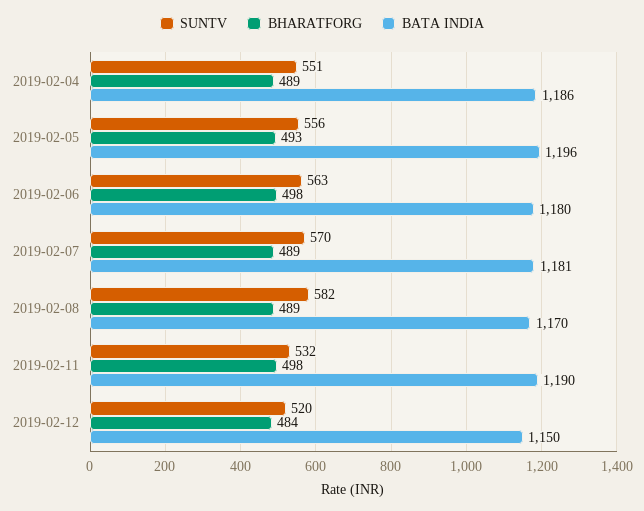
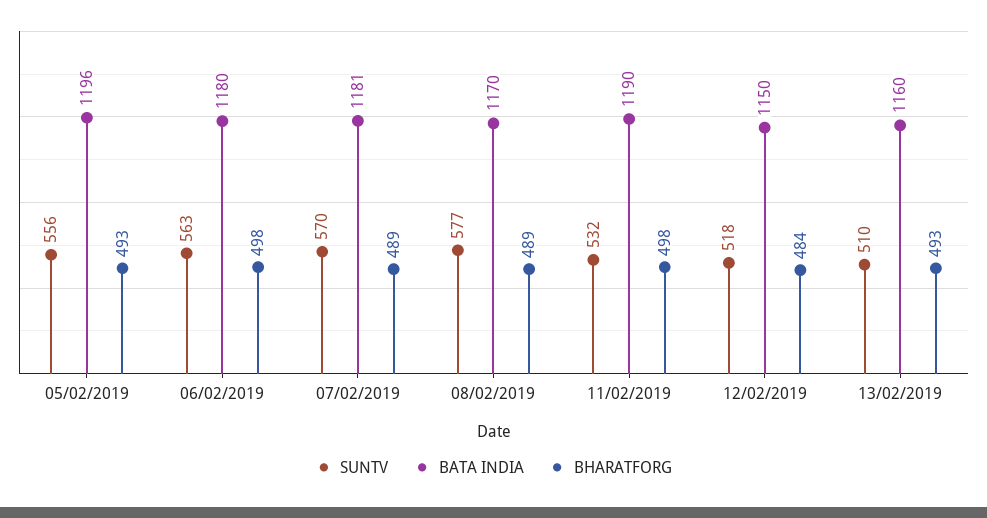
SUNTV, 2019-02-04: 551 -> none
BHARATFORG, 2019-02-04: 489 -> none
BATA INDIA, 2019-02-04: 1186 -> none
SUNTV, 2019-02-08: 582 -> 577
SUNTV, 2019-02-12: 520 -> 518
SUNTV, 13/02/2019: none -> 510
BATA INDIA, 13/02/2019: none -> 1160
BHARATFORG, 13/02/2019: none -> 493

